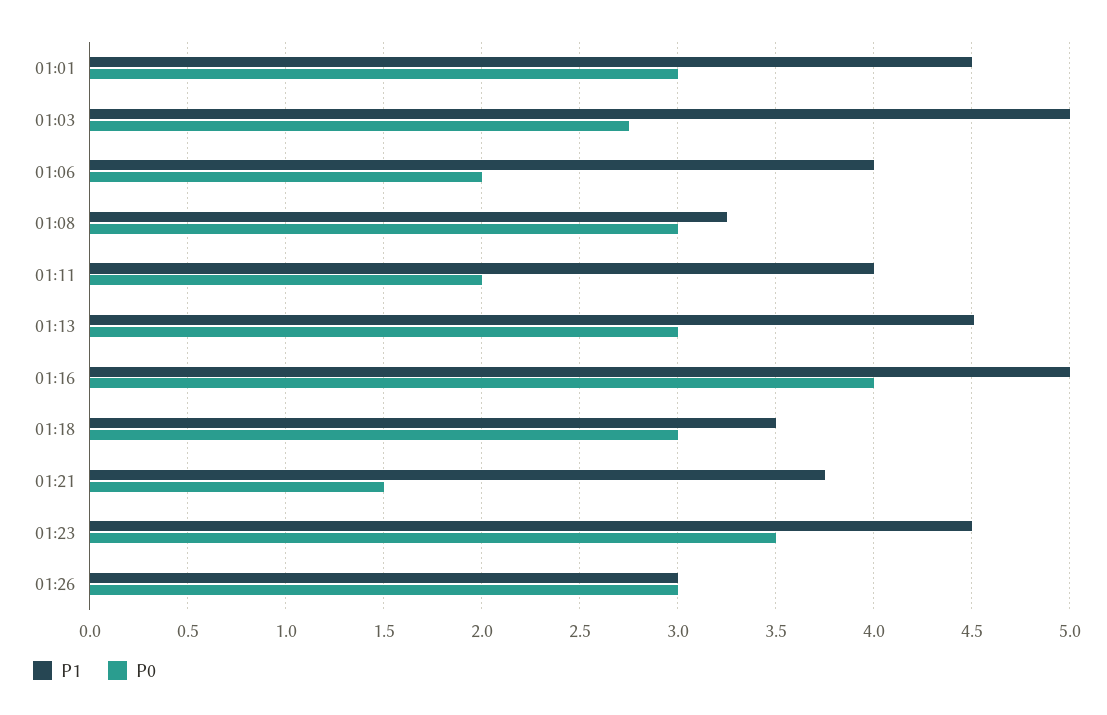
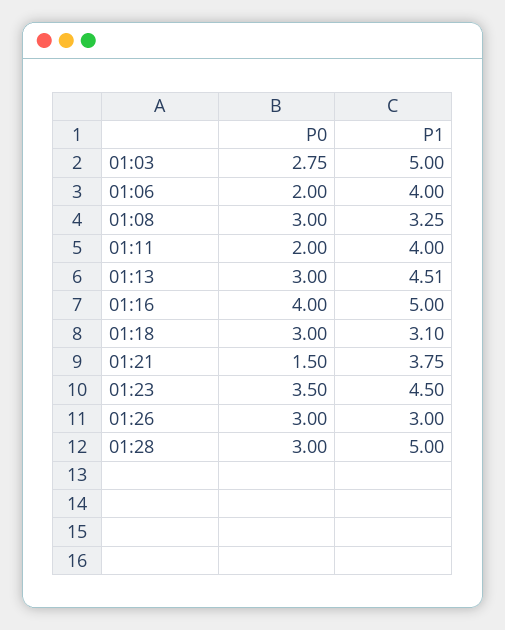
P1, 01:01: 4.5 -> none
P0, 01:01: 3 -> none
P1, 01:18: 3.5 -> 3.1
P0, 01:28: none -> 3
P1, 01:28: none -> 5

